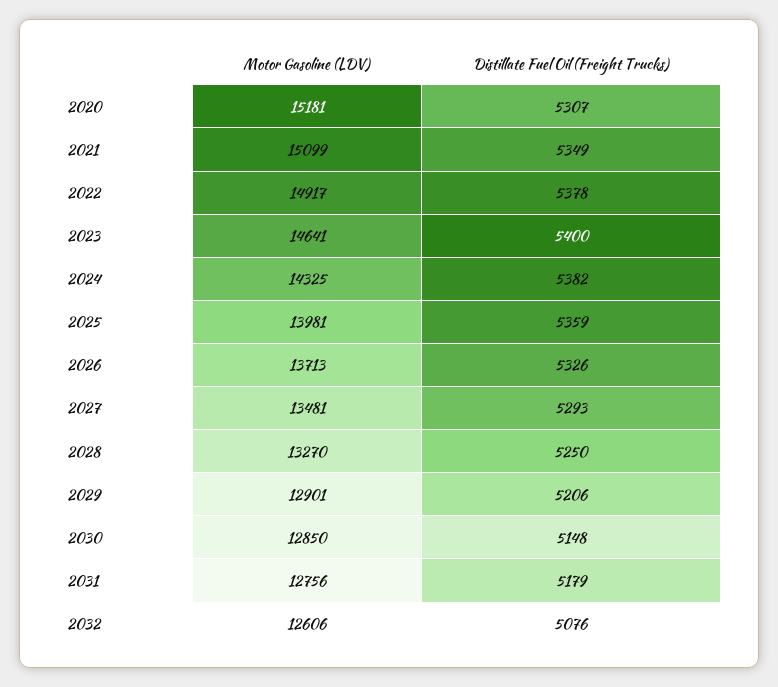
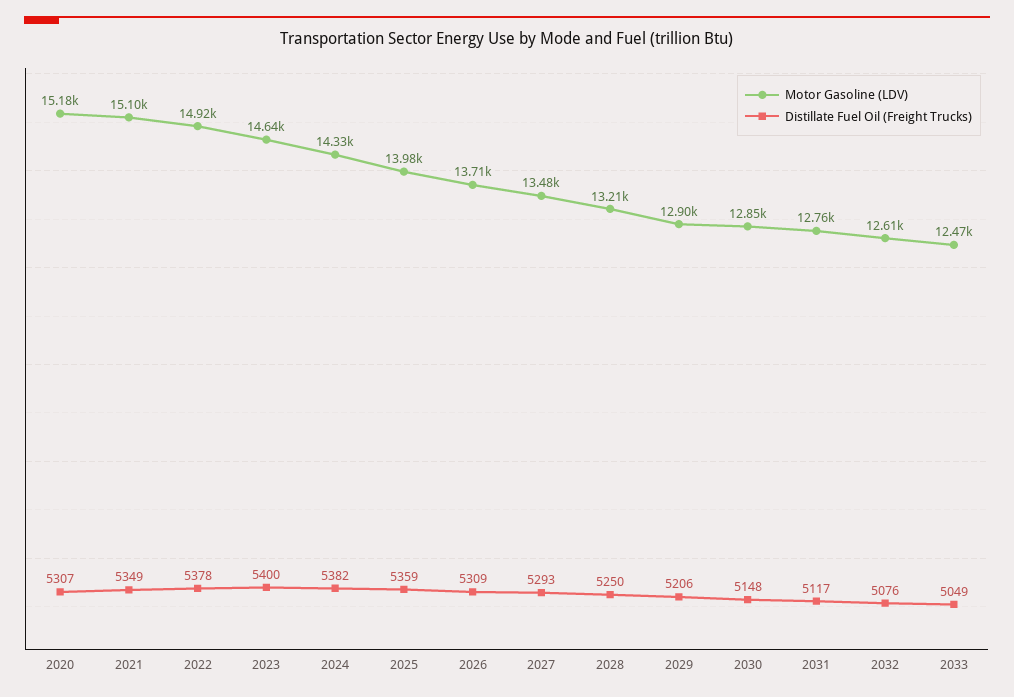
Distillate Fuel Oil (Freight Trucks), 2026: 5326 -> 5309
Motor Gasoline (LDV), 2028: 13270 -> 13210
Distillate Fuel Oil (Freight Trucks), 2031: 5179 -> 5117
Motor Gasoline (LDV), 2033: none -> 12470
Distillate Fuel Oil (Freight Trucks), 2033: none -> 5049

